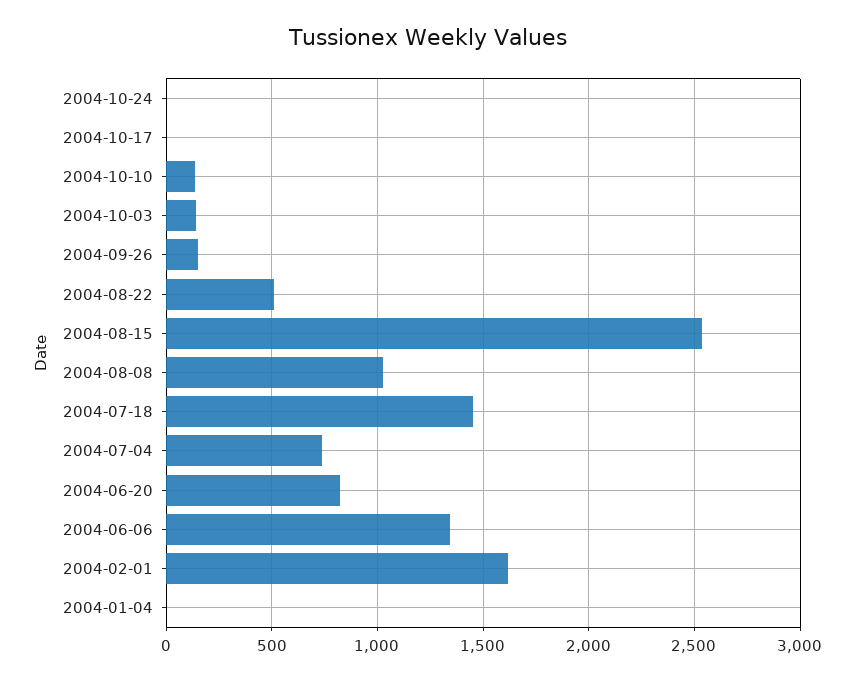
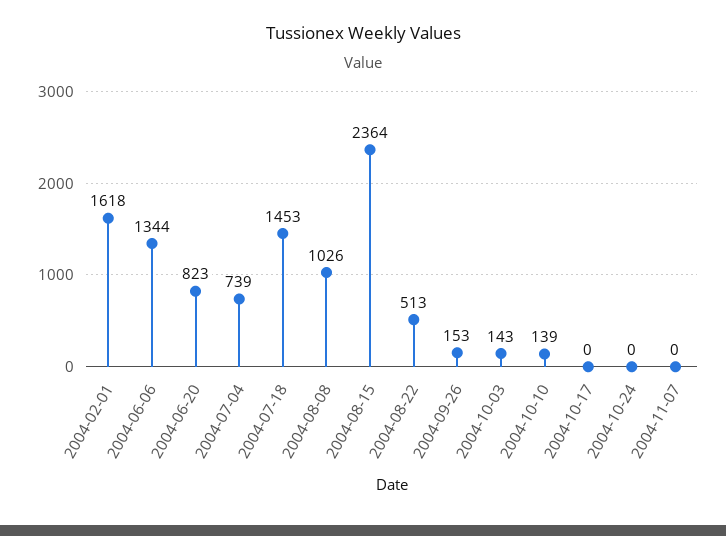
2004-08-15: 2550 -> 2364
2004-01-04: 0 -> none
2004-11-07: none -> 0

